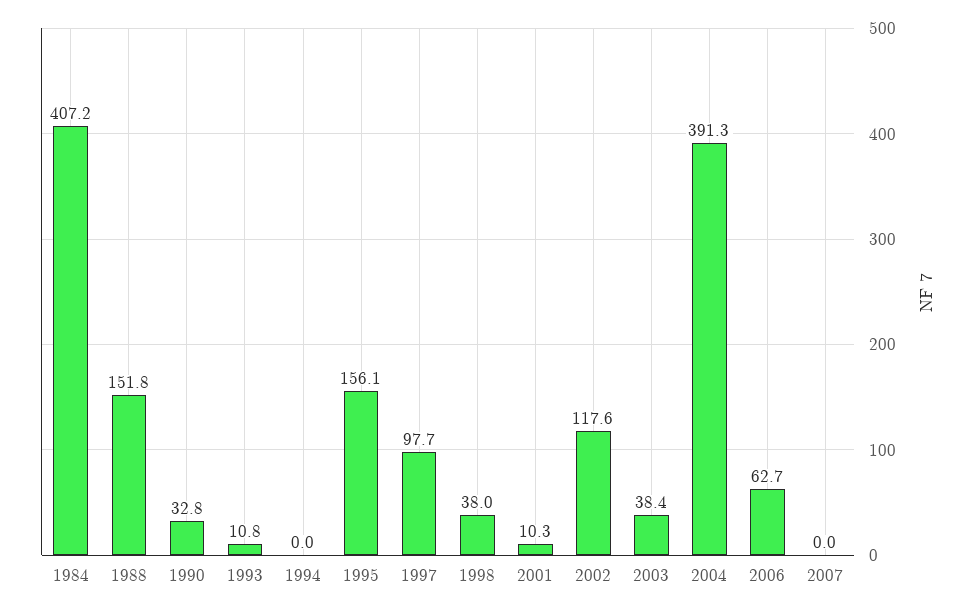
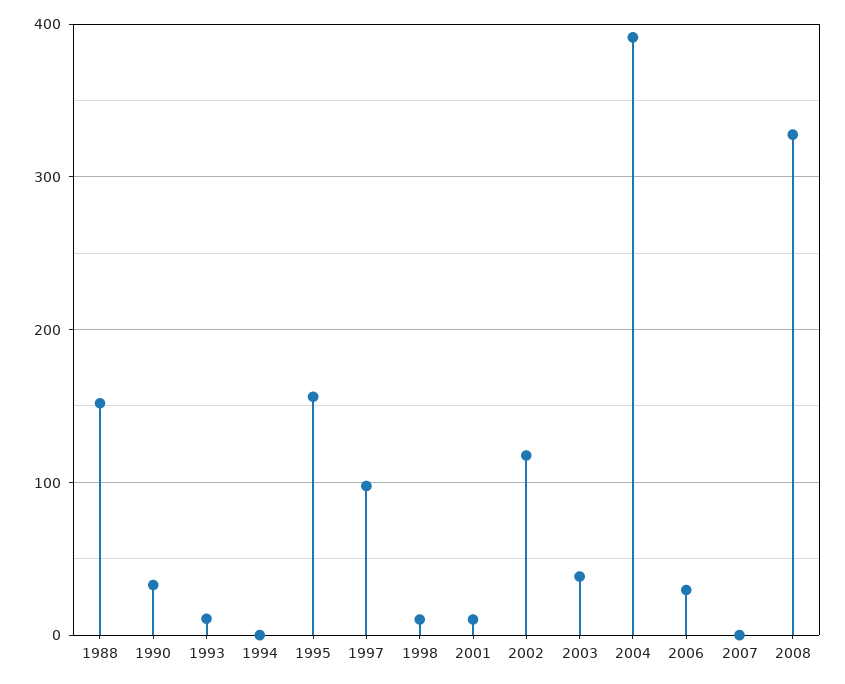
1984: 407.2 -> none
1998: 38 -> 10
2006: 62.7 -> 30
2008: none -> 330

